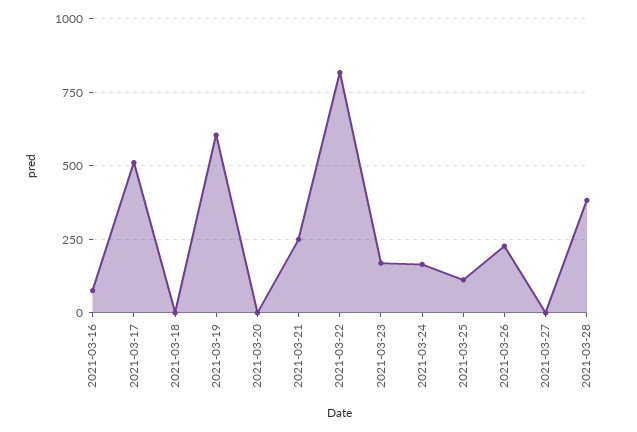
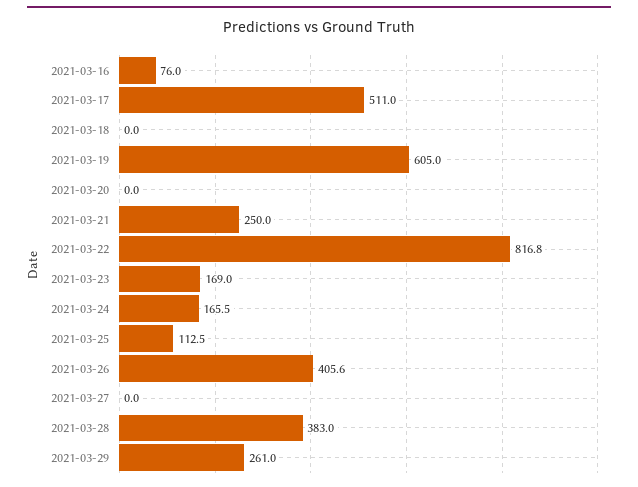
2021-03-26: 225 -> 405.6
2021-03-29: none -> 261

